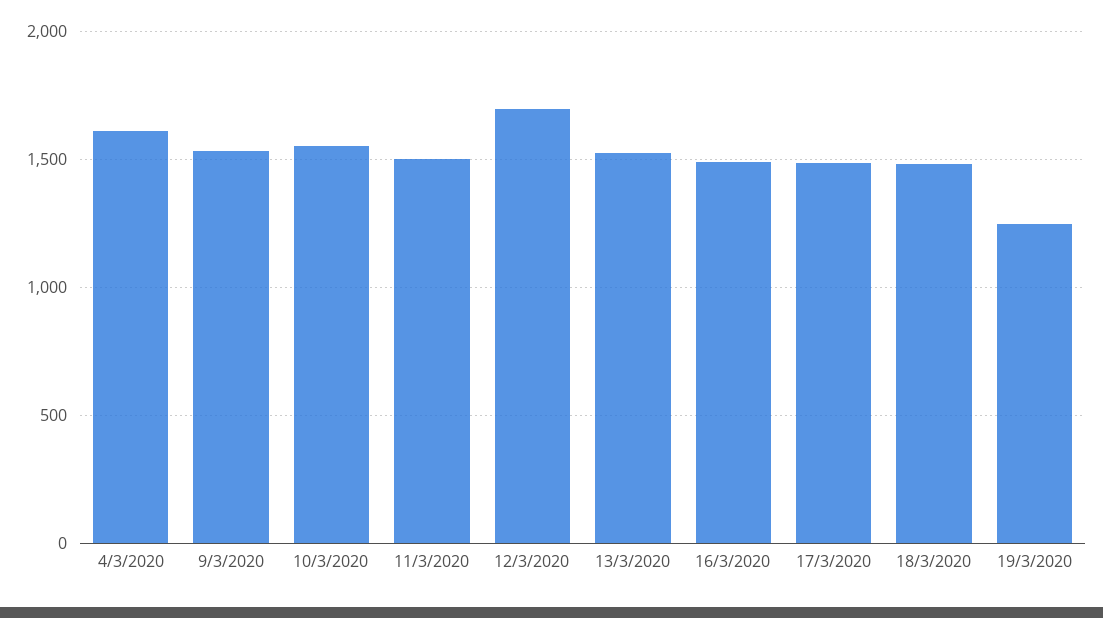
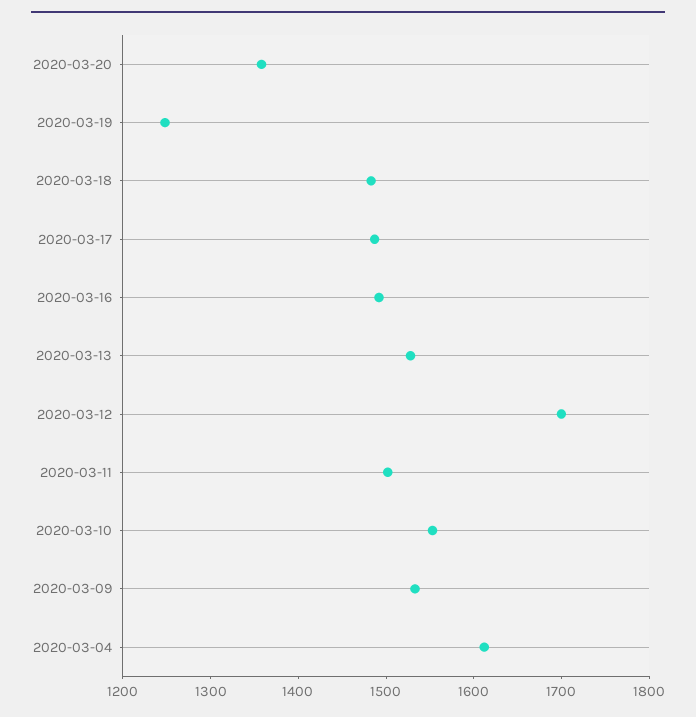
2020-03-20: none -> 1360

